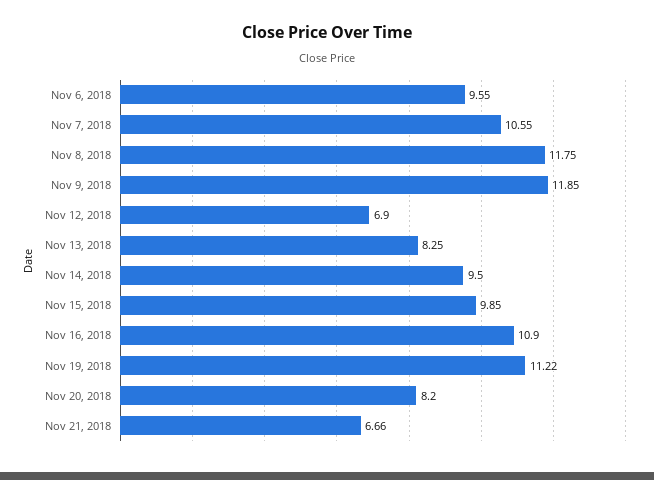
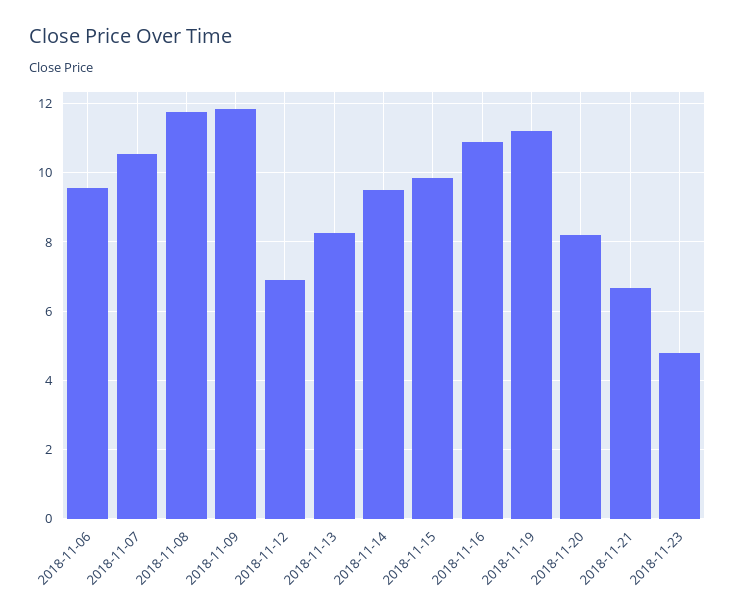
2018-11-23: none -> 4.8

